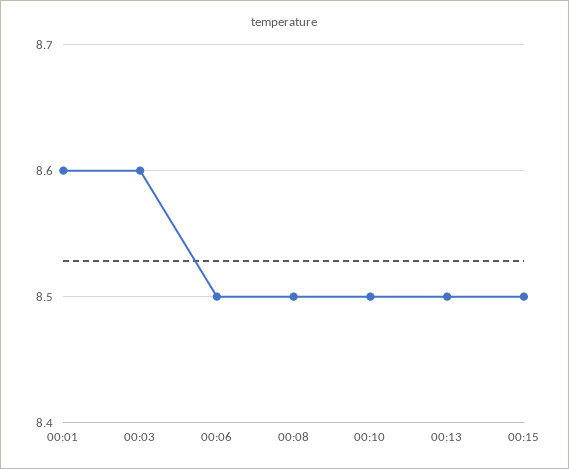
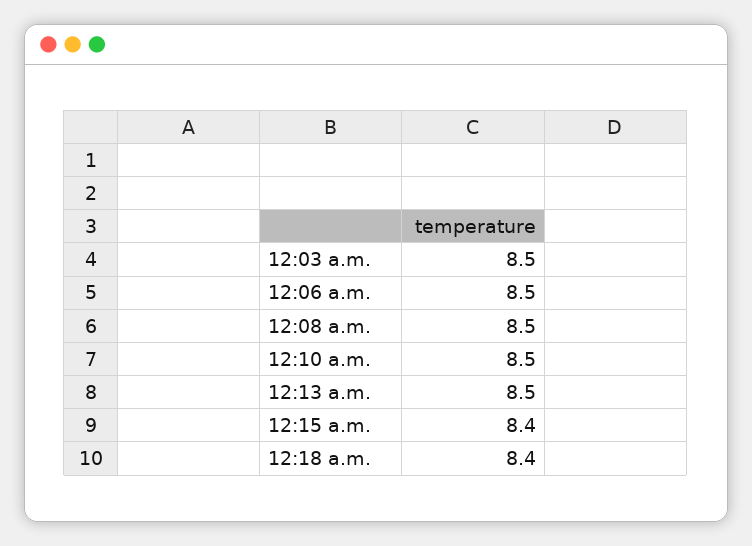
00:01: 8.6 -> none
00:03: 8.6 -> 8.5
00:15: 8.5 -> 8.4
12:18 a.m.: none -> 8.4

